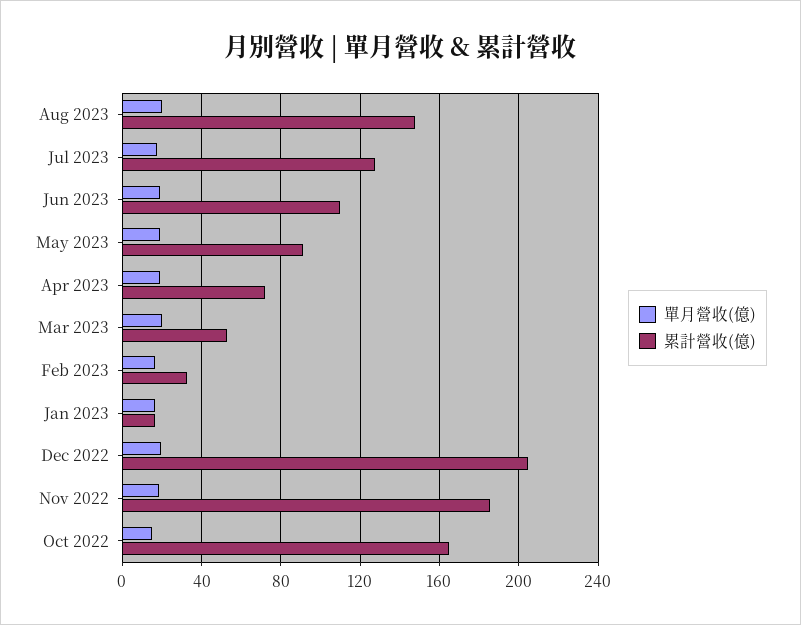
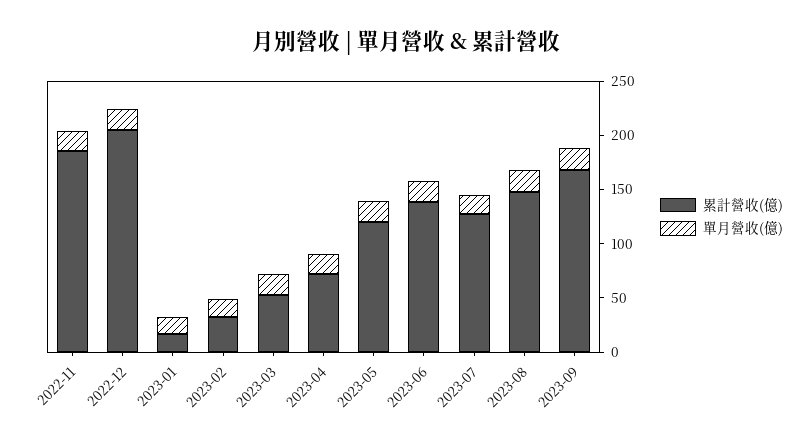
累計營收(億), Jun 2023: 110 -> 140
累計營收(億), May 2023: 90 -> 120
單月營收(億), Oct 2022: 15 -> none
累計營收(億), Oct 2022: 165 -> none
累計營收(億), 2023-09: none -> 170
單月營收(億), 2023-09: none -> 20

